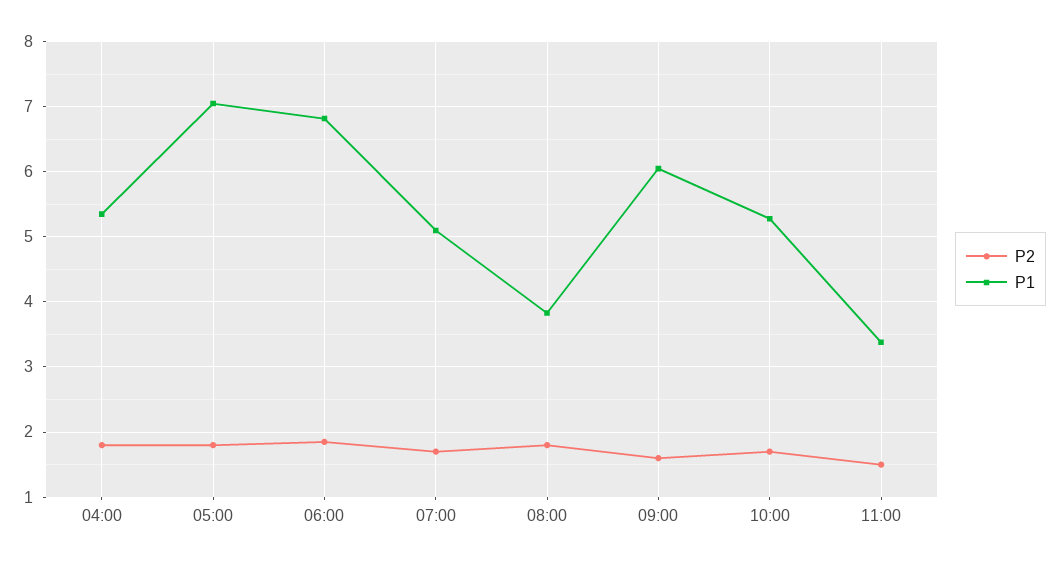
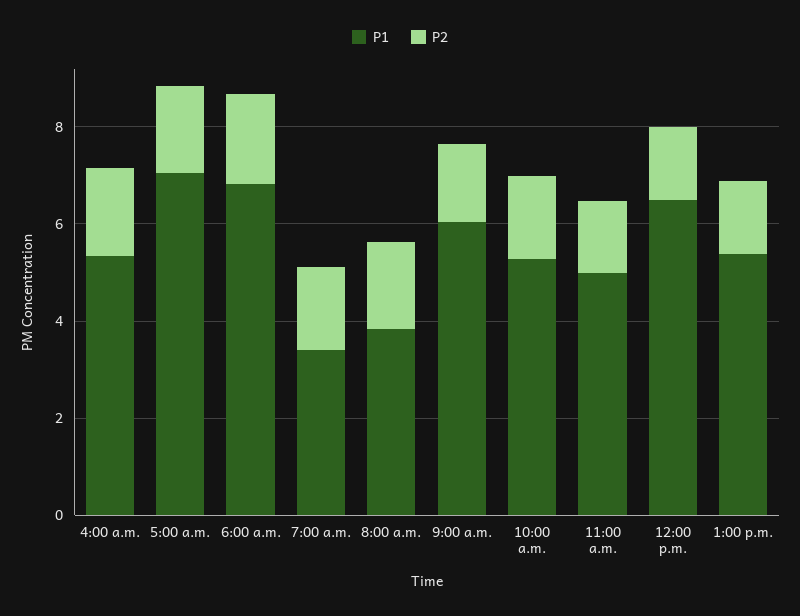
P1, 07:00: 5.1 -> 3.5
P1, 11:00: 3.4 -> 5
P1, 12:00 p.m.: none -> 6.5
P2, 12:00 p.m.: none -> 1.5
P1, 1:00 p.m.: none -> 5.5
P2, 1:00 p.m.: none -> 1.5

